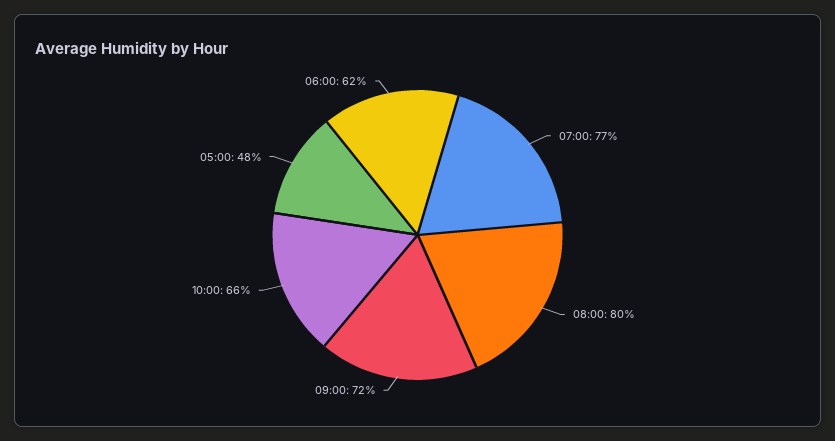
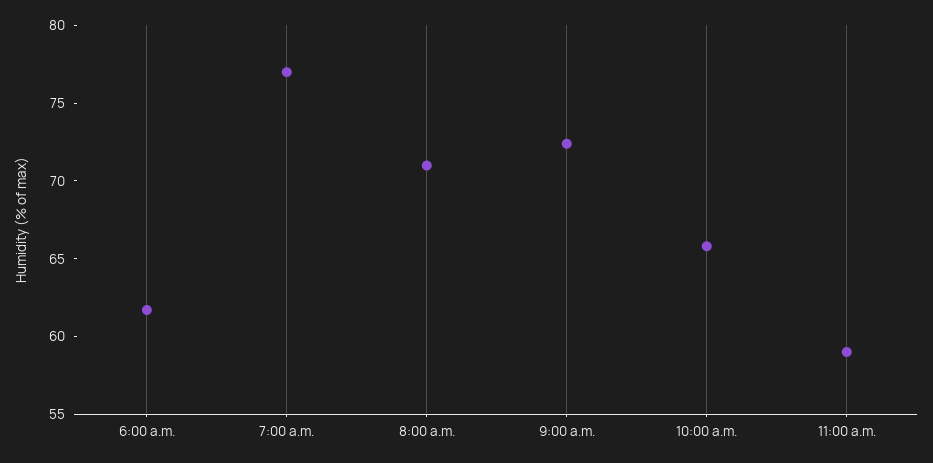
08:00: 80 -> 71
05:00: 48 -> none
11:00 a.m.: none -> 59

